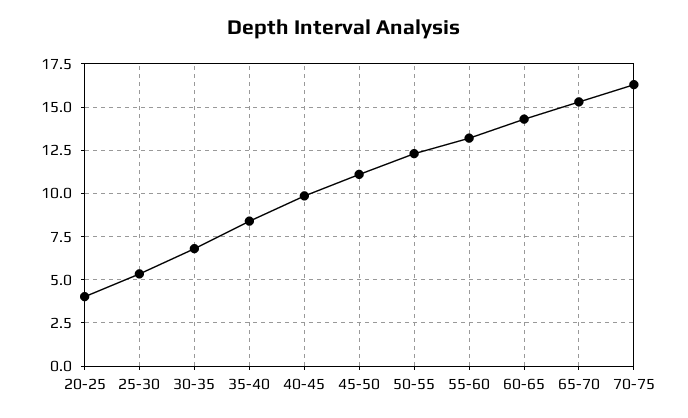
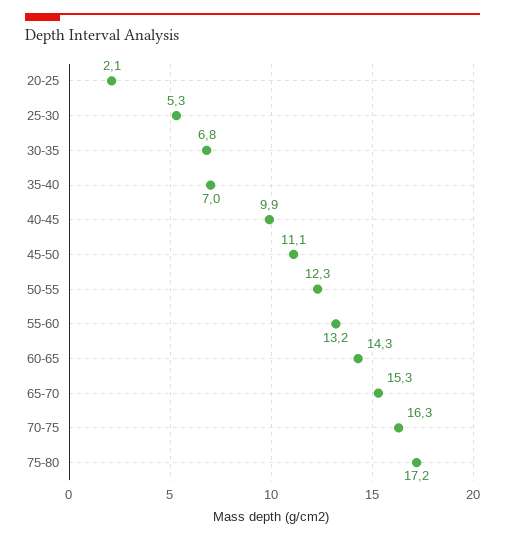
20-25: 4 -> 2.1
35-40: 8.5 -> 7
75-80: none -> 17.2

